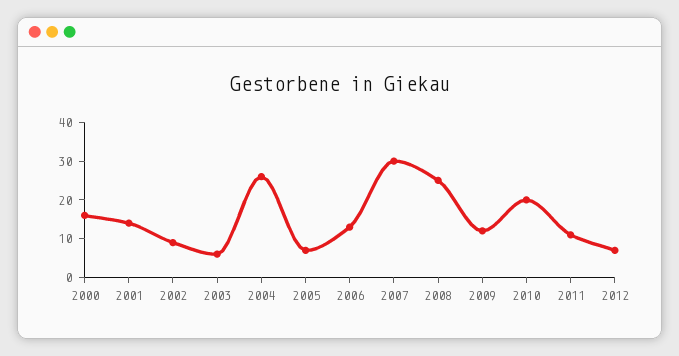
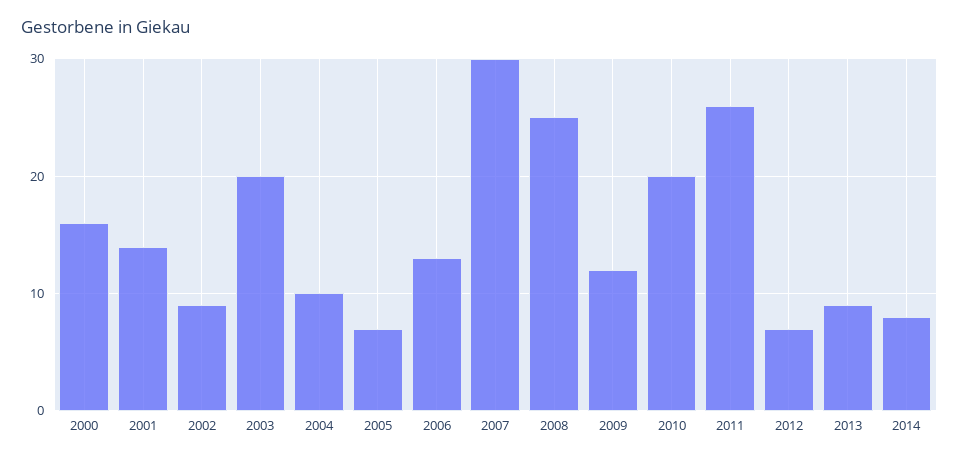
2003: 5 -> 20
2004: 25 -> 10
2011: 10 -> 26
2013: none -> 9
2014: none -> 8

